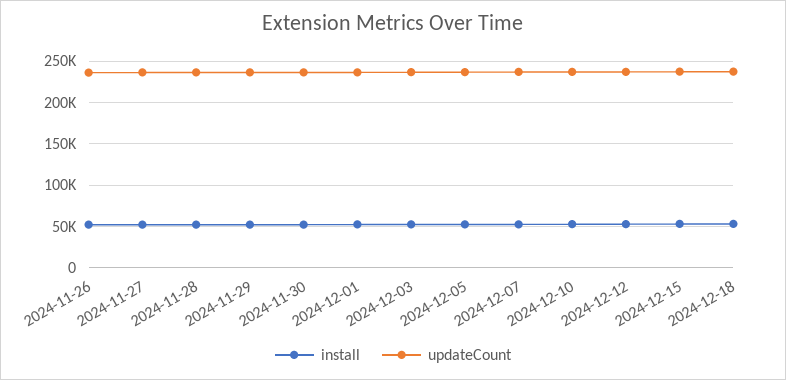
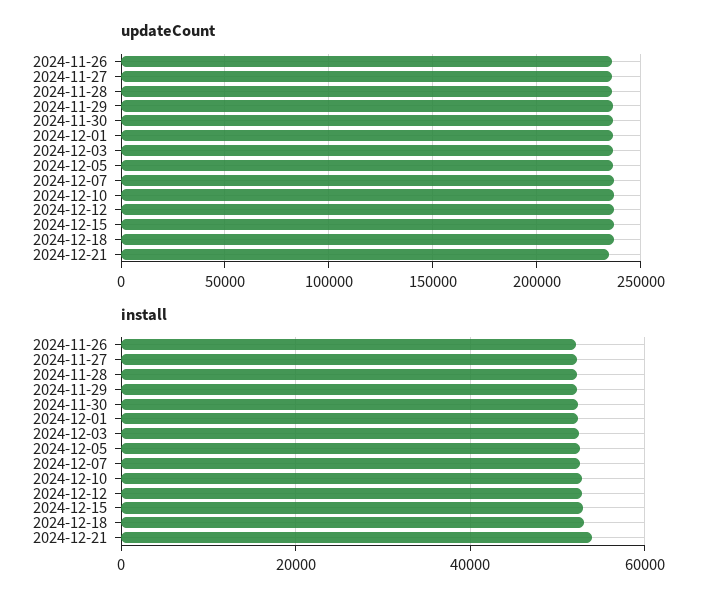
updateCount, 2024-12-21: none -> 235000
install, 2024-12-21: none -> 54000

